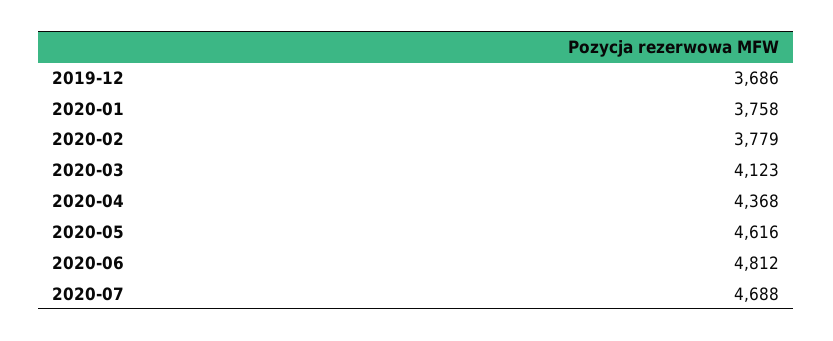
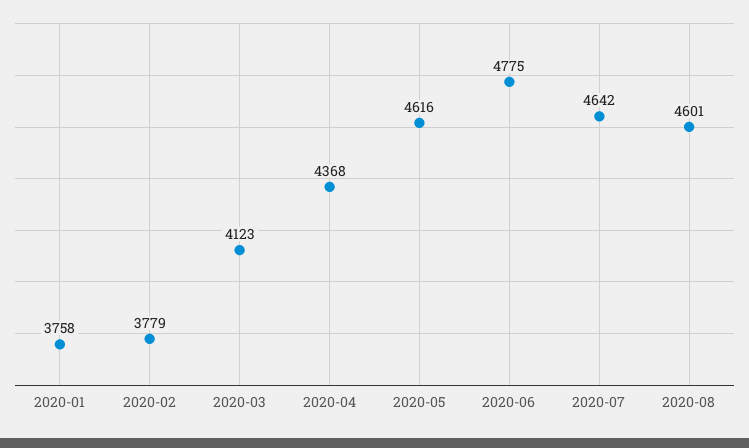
2019-12: 3686 -> none
2020-06: 4812 -> 4775
2020-07: 4688 -> 4642
2020-08: none -> 4601

